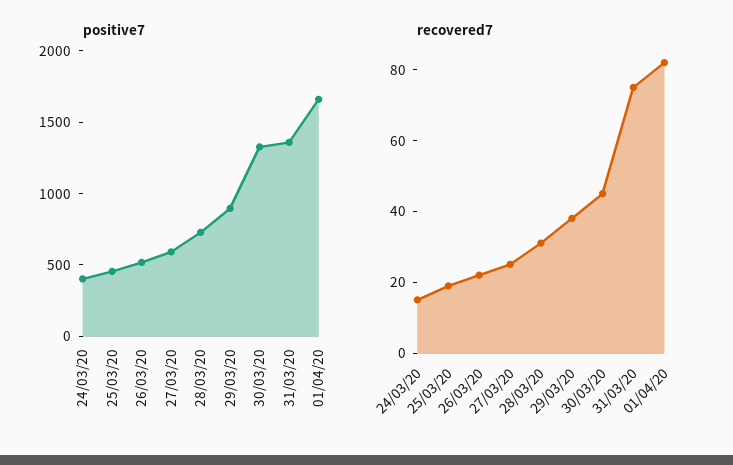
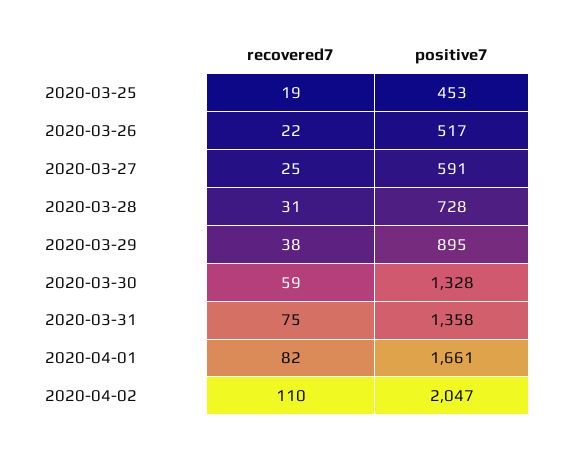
positive7, 24/03/20: 400 -> none
recovered7, 24/03/20: 15 -> none
recovered7, 30/03/20: 45 -> 59
recovered7, 2020-04-02: none -> 110
positive7, 2020-04-02: none -> 2047

